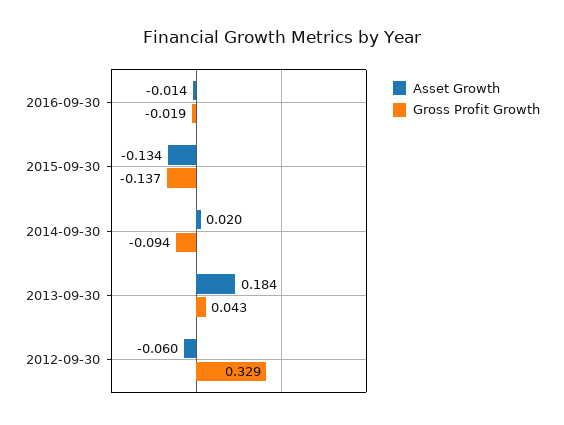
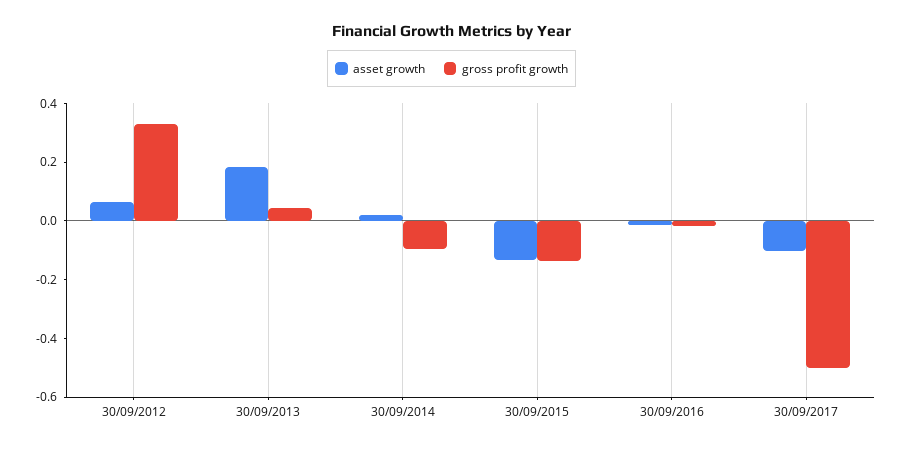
Asset Growth, 2012-09-30: -0.06 -> 0.05
Asset Growth, 30/09/2017: none -> -0.1
Gross Profit Growth, 30/09/2017: none -> -0.5

